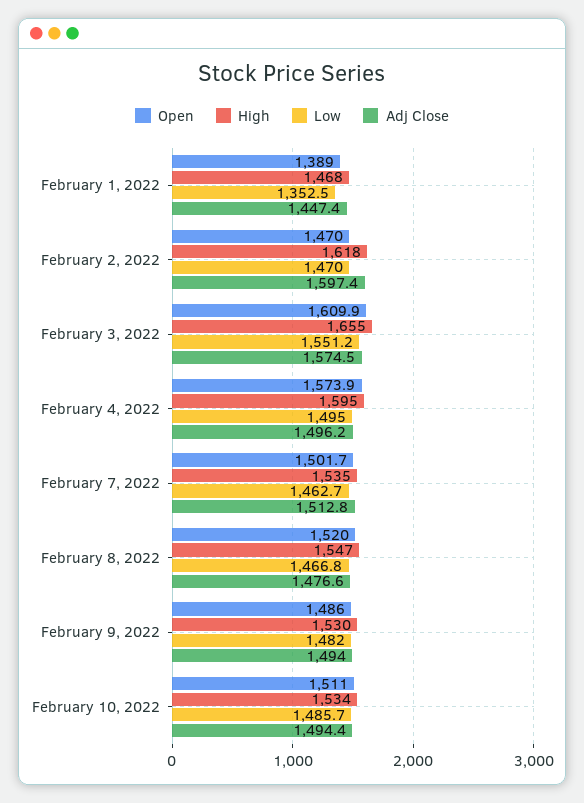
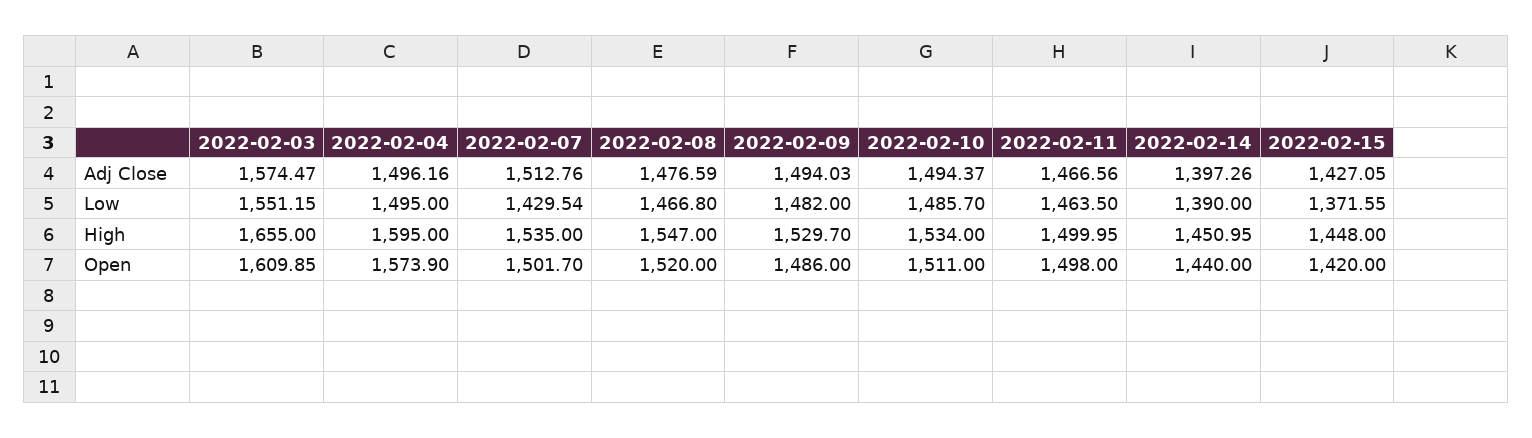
Open, February 1, 2022: 1389 -> none
High, February 1, 2022: 1468 -> none
Low, February 1, 2022: 1352.5 -> none
Adj Close, February 1, 2022: 1447.4 -> none
Open, February 2, 2022: 1470 -> none
High, February 2, 2022: 1618 -> none
Low, February 2, 2022: 1470 -> none
Adj Close, February 2, 2022: 1597.4 -> none
Low, February 7, 2022: 1462.7 -> 1429.54
Adj Close, 2022-02-11: none -> 1466.56
Adj Close, 2022-02-14: none -> 1397.26
Adj Close, 2022-02-15: none -> 1427.05
Low, 2022-02-11: none -> 1463.5
Low, 2022-02-14: none -> 1390
Low, 2022-02-15: none -> 1371.55
High, 2022-02-11: none -> 1499.95
High, 2022-02-14: none -> 1450.95
High, 2022-02-15: none -> 1448
Open, 2022-02-11: none -> 1498
Open, 2022-02-14: none -> 1440
Open, 2022-02-15: none -> 1420

